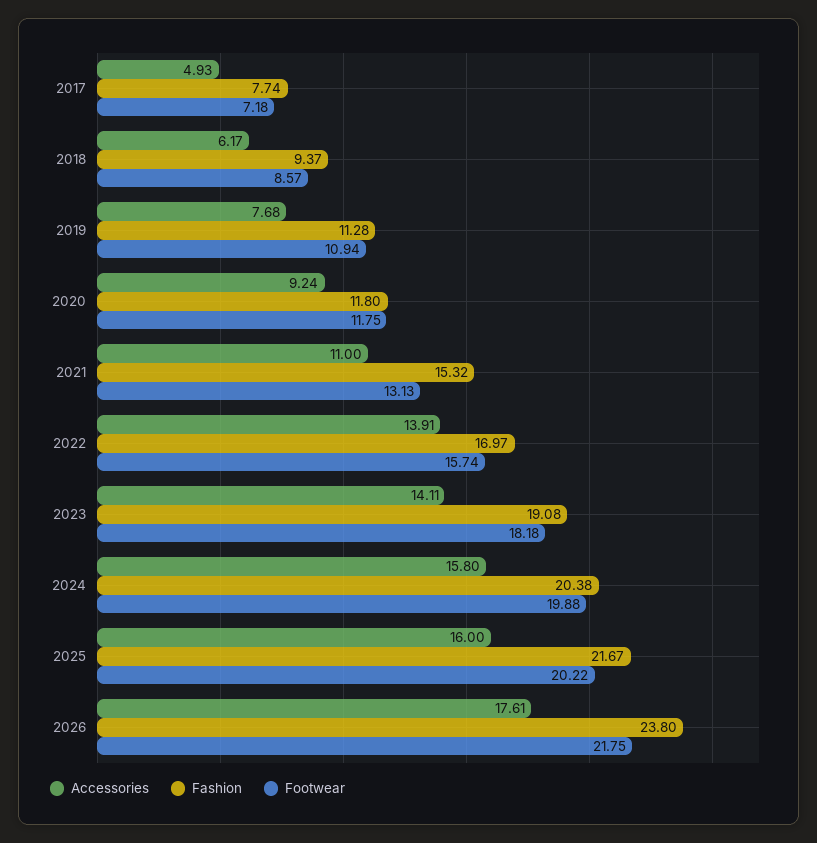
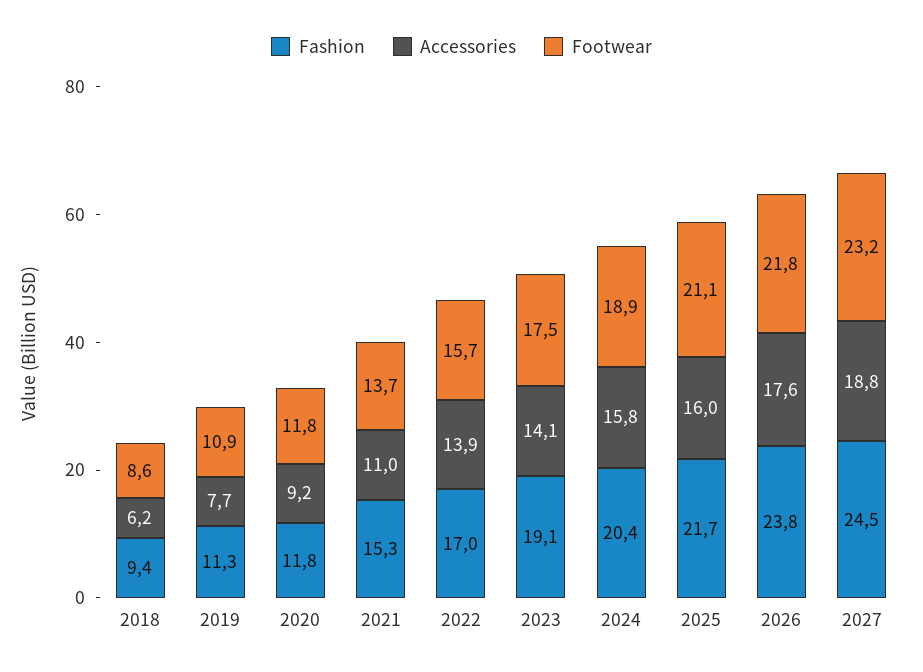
Accessories, 2017: 4.93 -> none
Fashion, 2017: 7.74 -> none
Footwear, 2017: 7.18 -> none
Footwear, 2021: 13.13 -> 13.7
Footwear, 2023: 18.18 -> 17.5
Footwear, 2024: 19.88 -> 18.9
Footwear, 2025: 20.22 -> 21.1
Fashion, 2027: none -> 24.5
Accessories, 2027: none -> 18.8
Footwear, 2027: none -> 23.2

